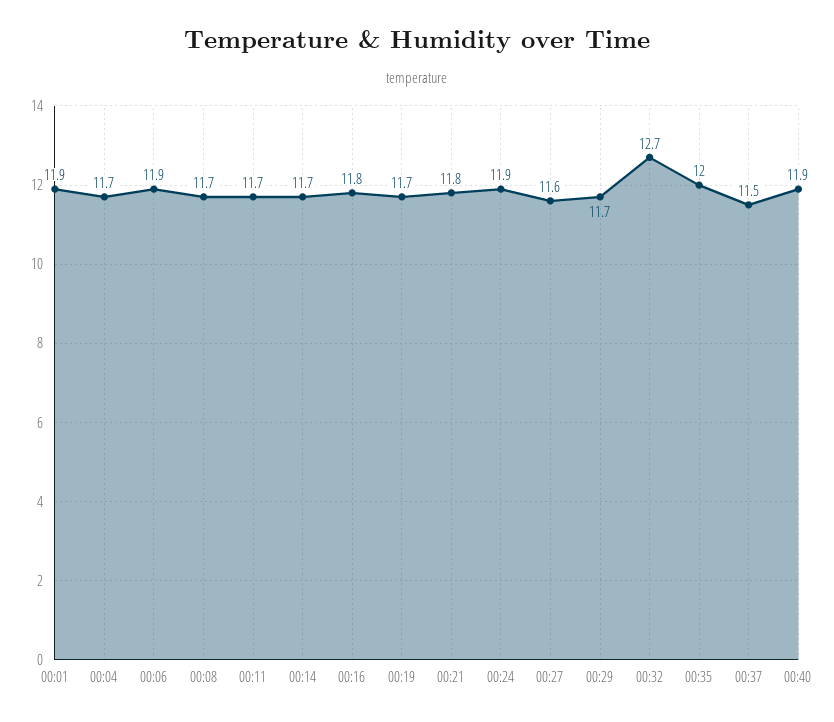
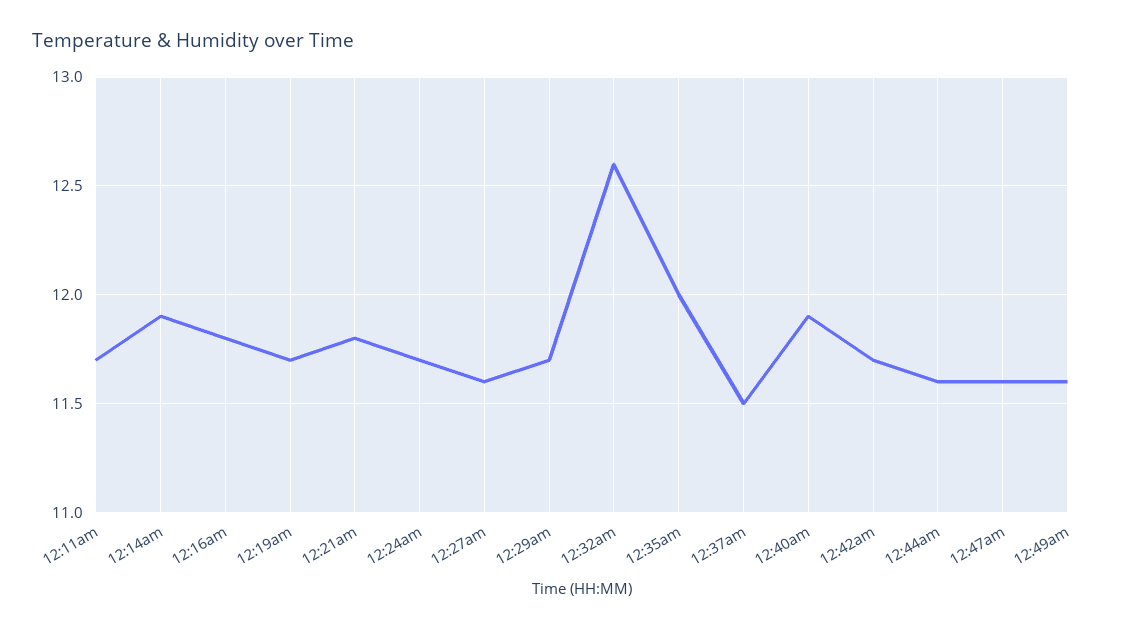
00:01: 11.9 -> none
00:04: 11.7 -> none
00:06: 11.9 -> none
00:08: 11.7 -> none
00:14: 11.7 -> 11.9
00:24: 11.9 -> 11.7
00:32: 12.7 -> 12.6
12:42am: none -> 11.7
12:44am: none -> 11.6
12:47am: none -> 11.6
12:49am: none -> 11.6

